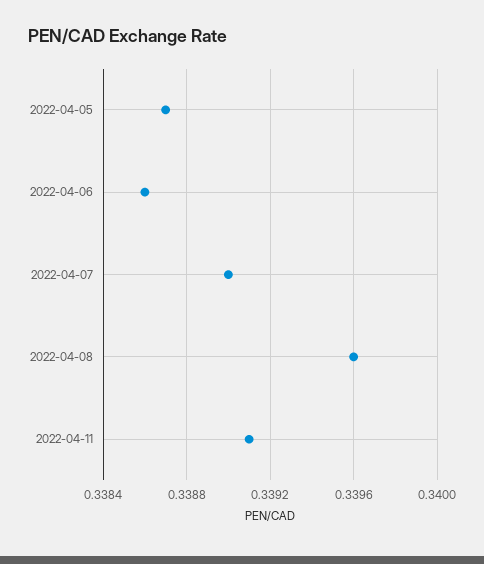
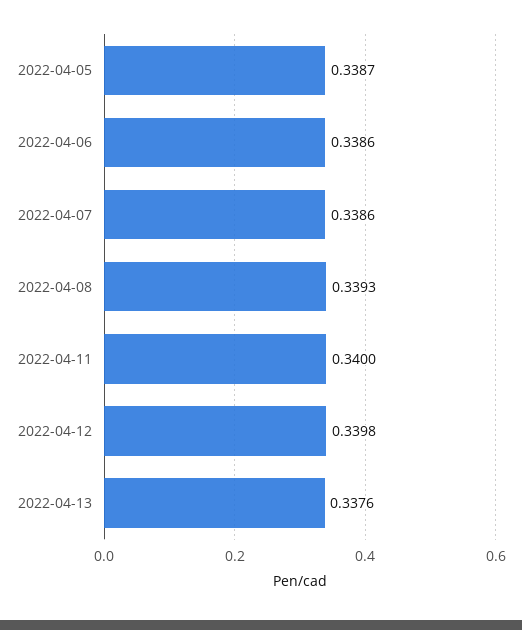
2022-04-07: 0.339 -> 0.3386
2022-04-08: 0.3396 -> 0.3393
2022-04-11: 0.3391 -> 0.34
2022-04-12: none -> 0.3398
2022-04-13: none -> 0.3376

